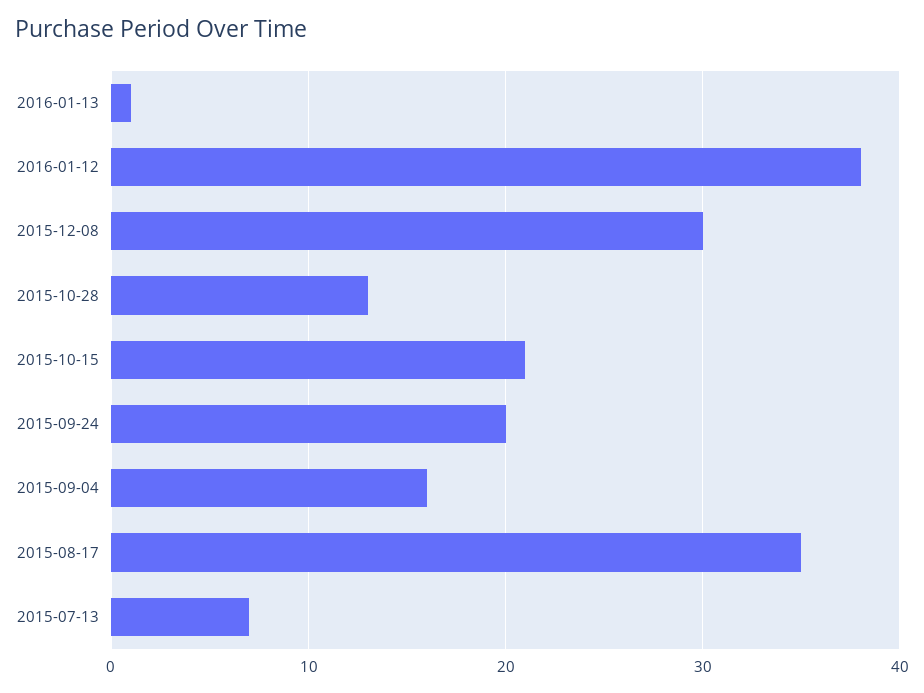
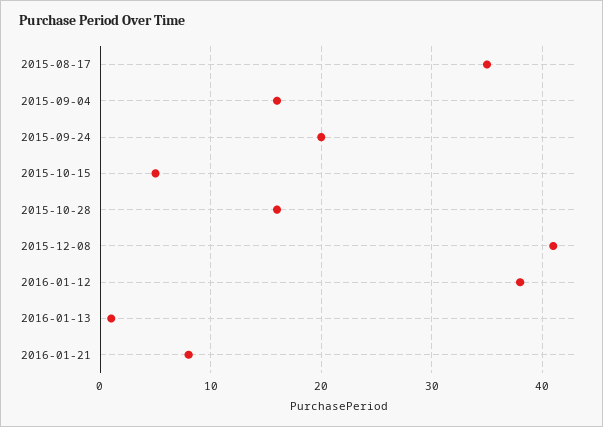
2015-12-08: 30 -> 41
2015-10-28: 13 -> 16
2015-10-15: 21 -> 5
2015-07-13: 7 -> none
2016-01-21: none -> 8

